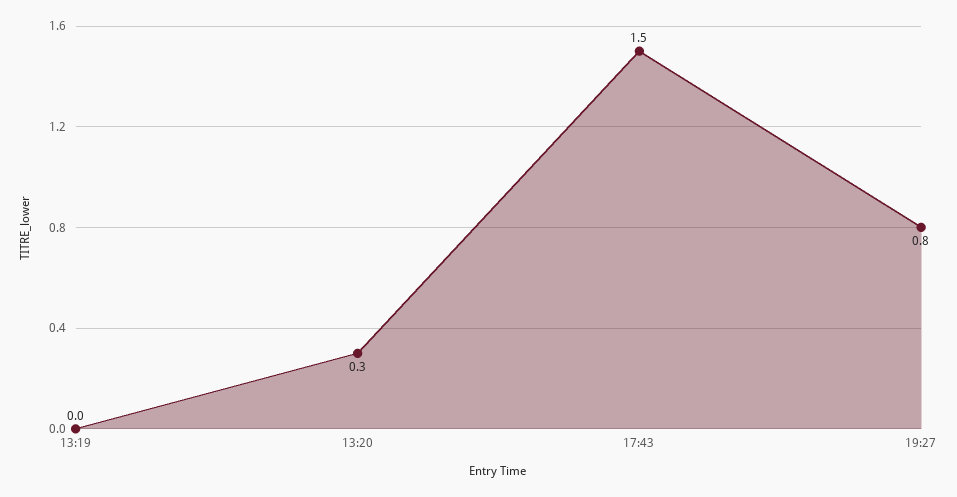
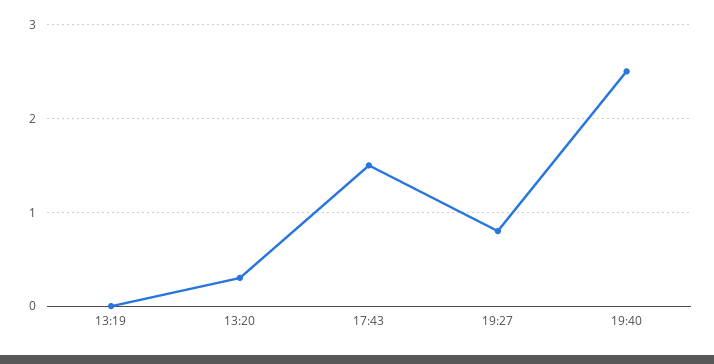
19:40: none -> 2.5

